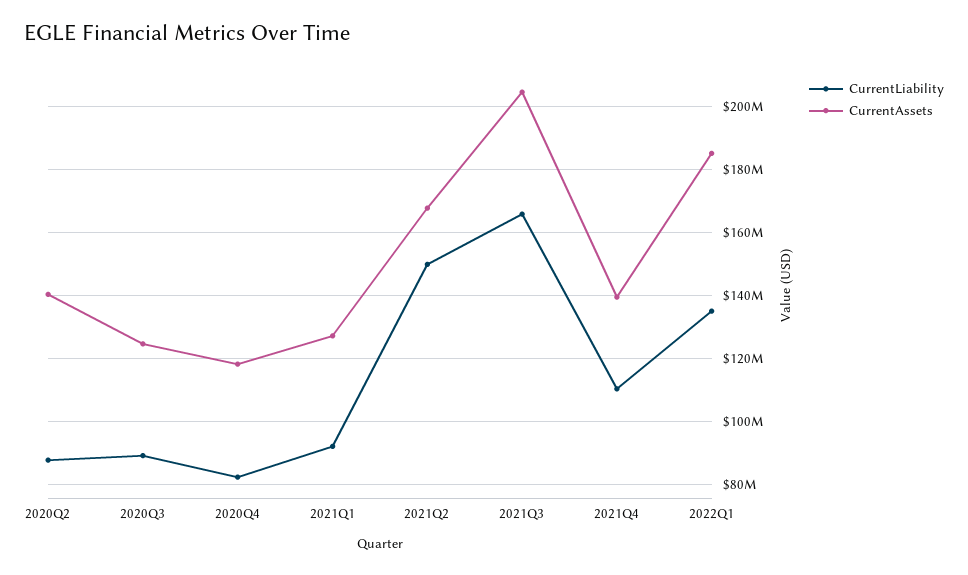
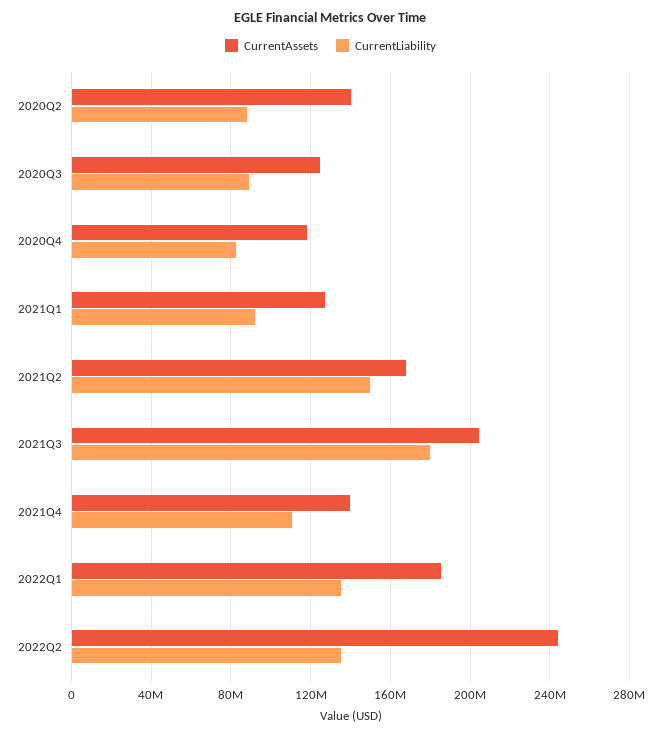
CurrentLiability, 2021Q3: 166000000 -> 180000000
CurrentAssets, 2022Q2: none -> 245000000
CurrentLiability, 2022Q2: none -> 135000000

